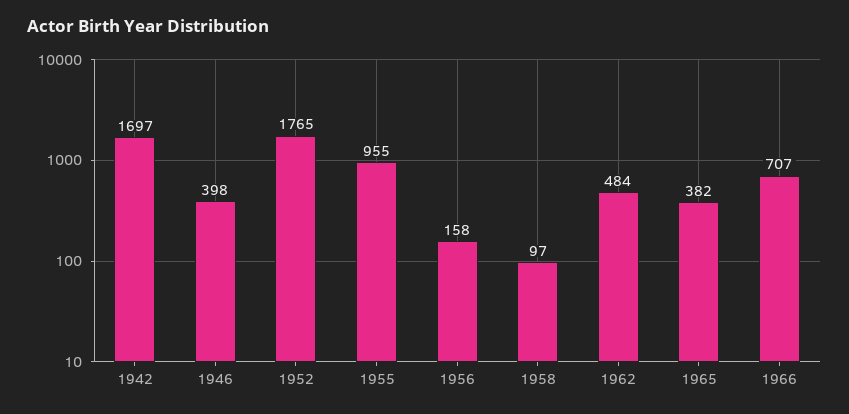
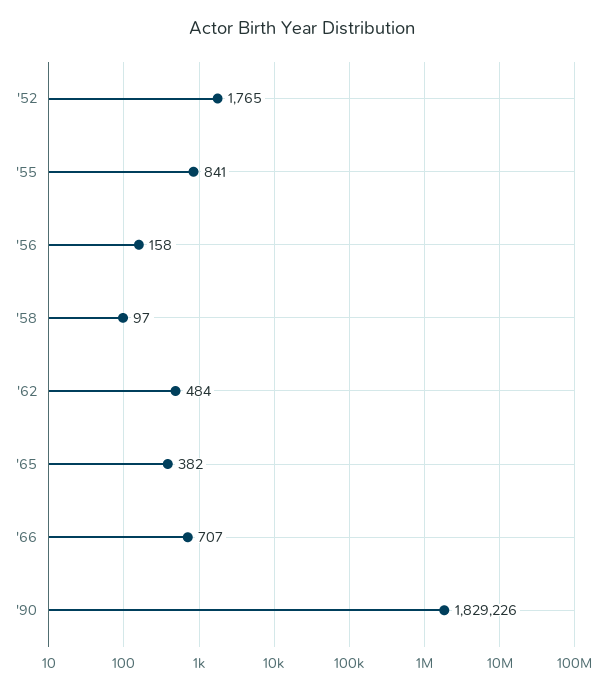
1942: 1697 -> none
1946: 398 -> none
1955: 955 -> 841
'90: none -> 1829226

